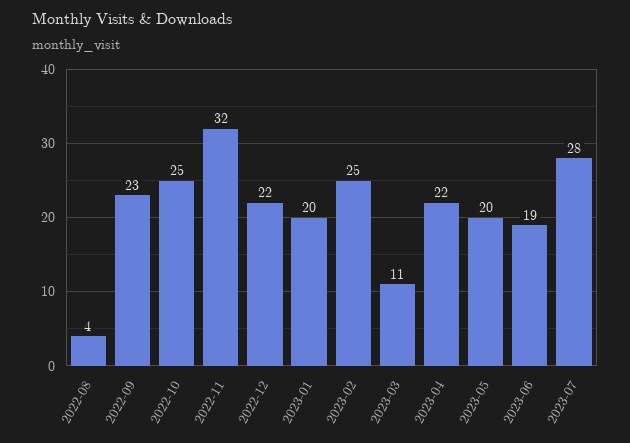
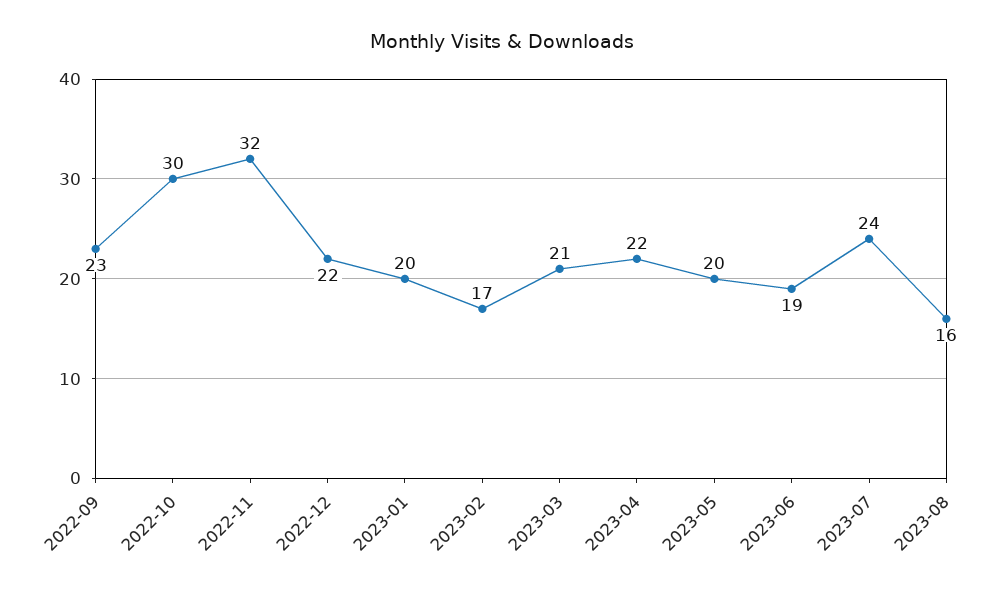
2022-08: 4 -> none
2022-10: 25 -> 30
2023-02: 25 -> 17
2023-03: 11 -> 21
2023-07: 28 -> 24
2023-08: none -> 16

